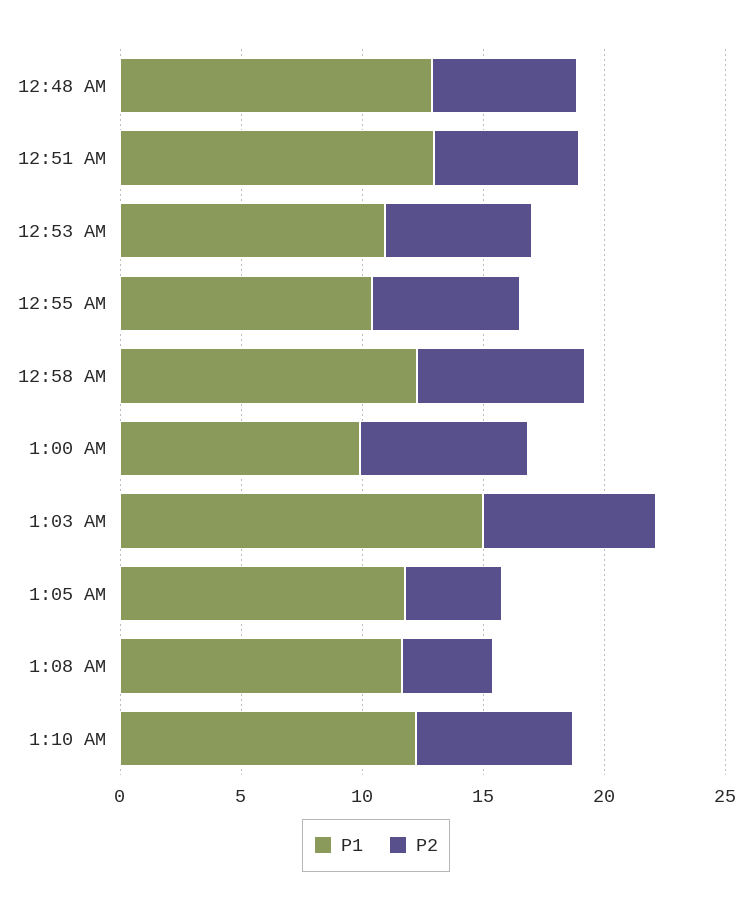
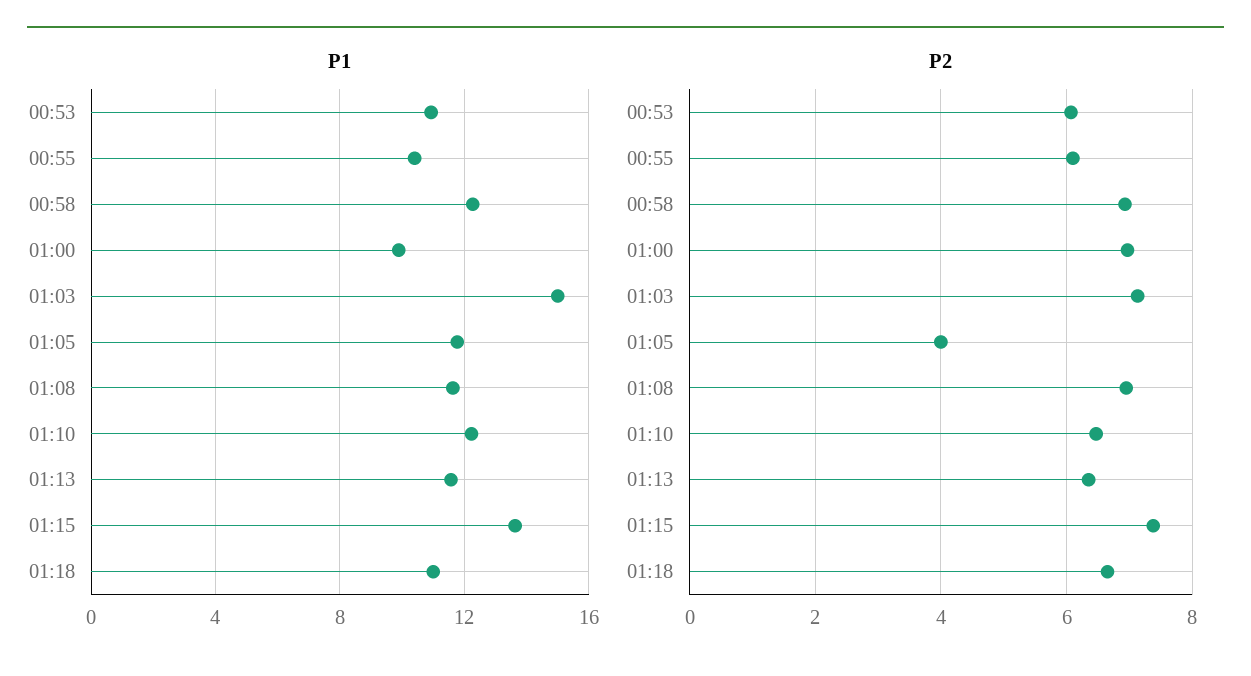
P1, 12:48 AM: 13 -> none
P2, 12:48 AM: 6 -> none
P1, 12:51 AM: 13 -> none
P2, 12:51 AM: 6 -> none
P2, 1:08 AM: 4 -> 7
P1, 01:13: none -> 11.5
P1, 01:15: none -> 13.5
P1, 01:18: none -> 11
P2, 01:13: none -> 6.4
P2, 01:15: none -> 7.4
P2, 01:18: none -> 6.6

